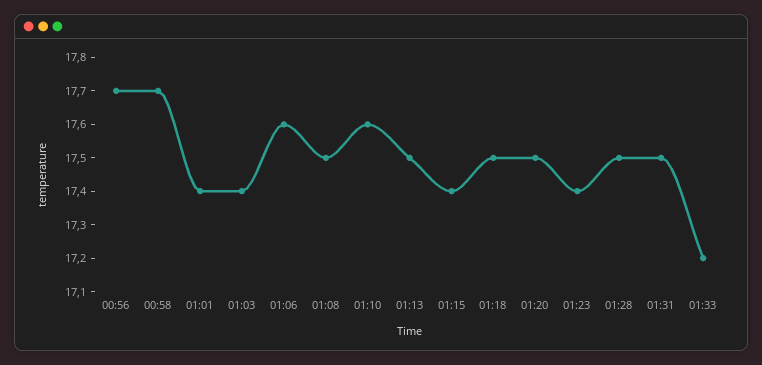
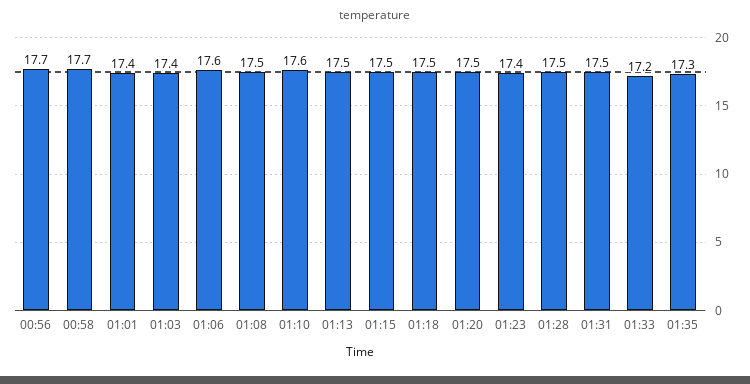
01:15: 17.4 -> 17.5
01:35: none -> 17.3

